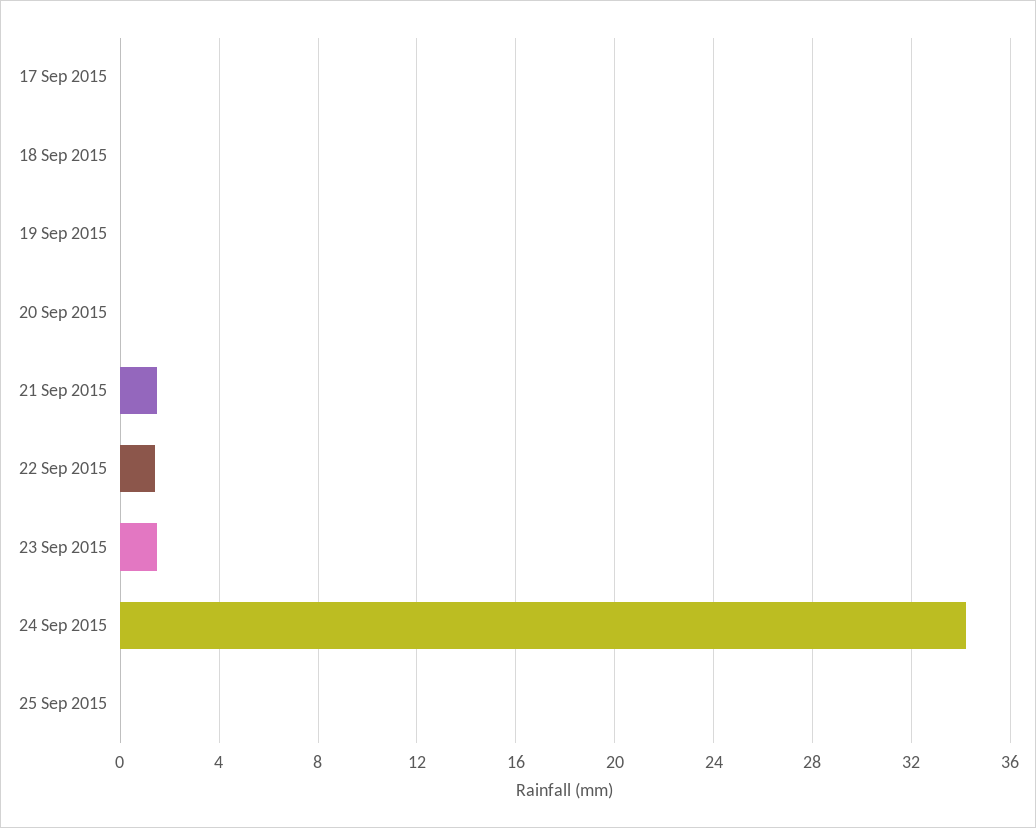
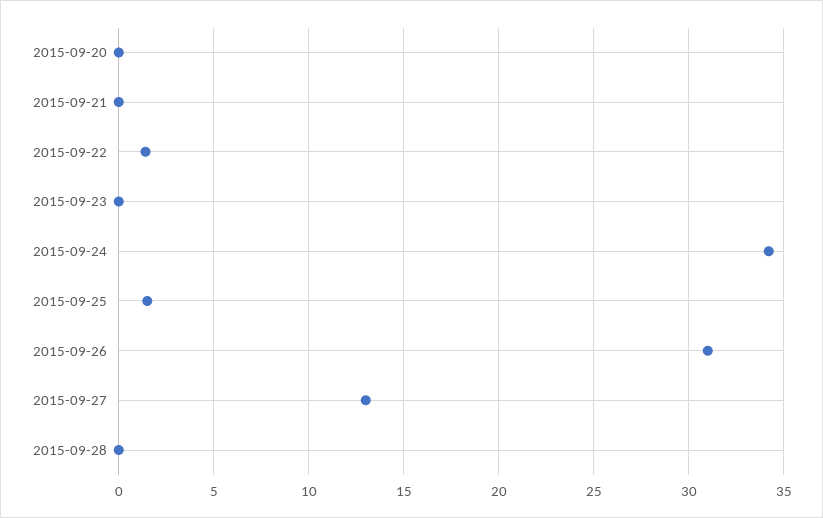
17 Sep 2015: 0 -> none
18 Sep 2015: 0 -> none
19 Sep 2015: 0 -> none
21 Sep 2015: 1.5 -> 0
23 Sep 2015: 1.5 -> 0
25 Sep 2015: 0 -> 1.5
2015-09-26: none -> 31
2015-09-27: none -> 13
2015-09-28: none -> 0

